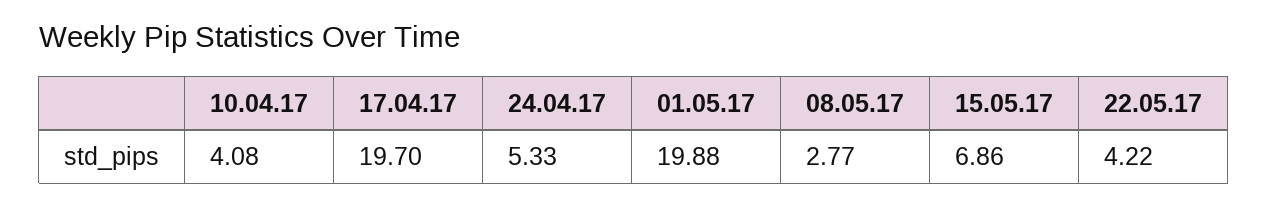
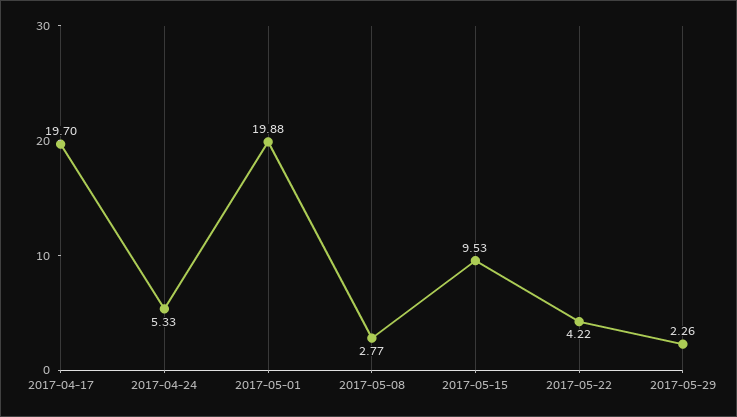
10.04.17: 4.08 -> none
15.05.17: 6.86 -> 9.53
2017-05-29: none -> 2.26

